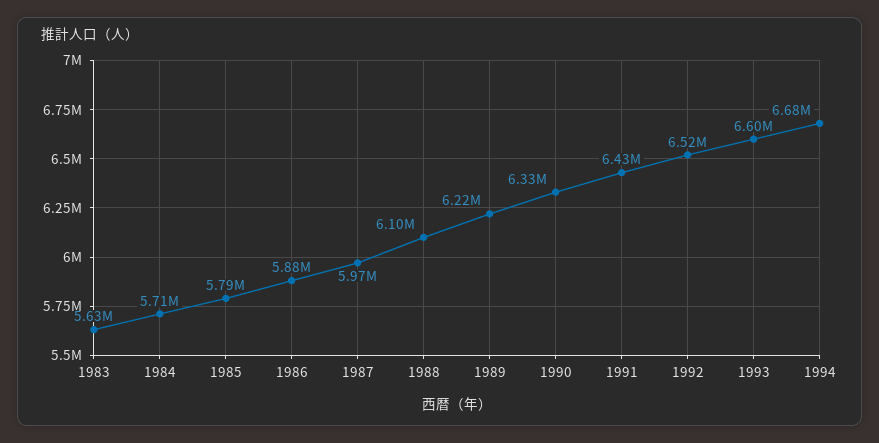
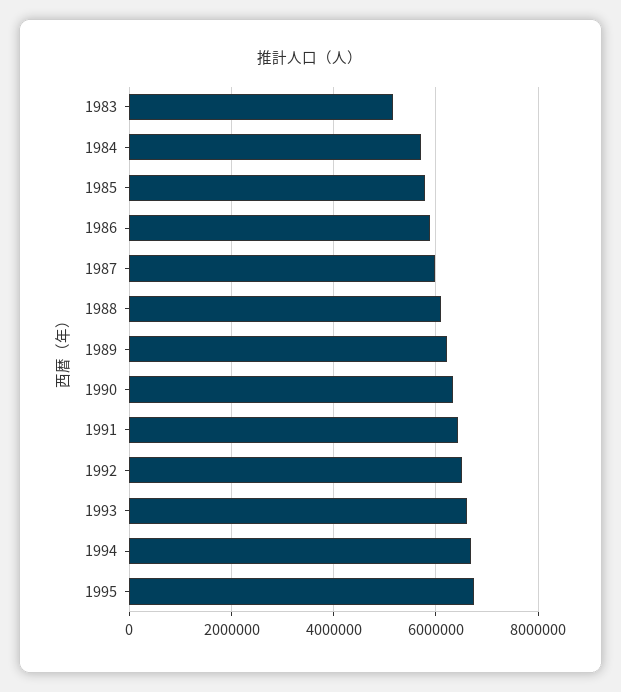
1983: 5630000 -> 5200000
1995: none -> 6800000

